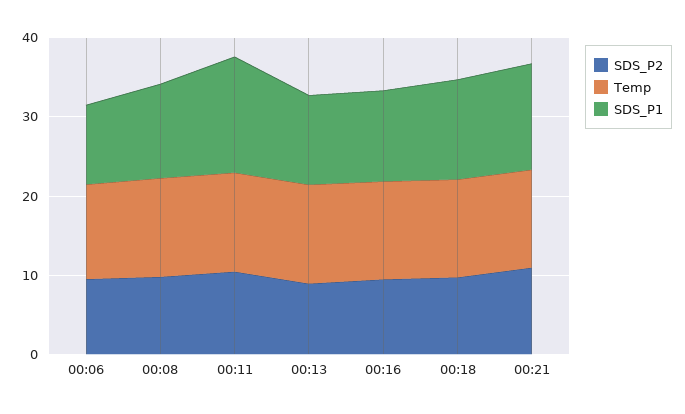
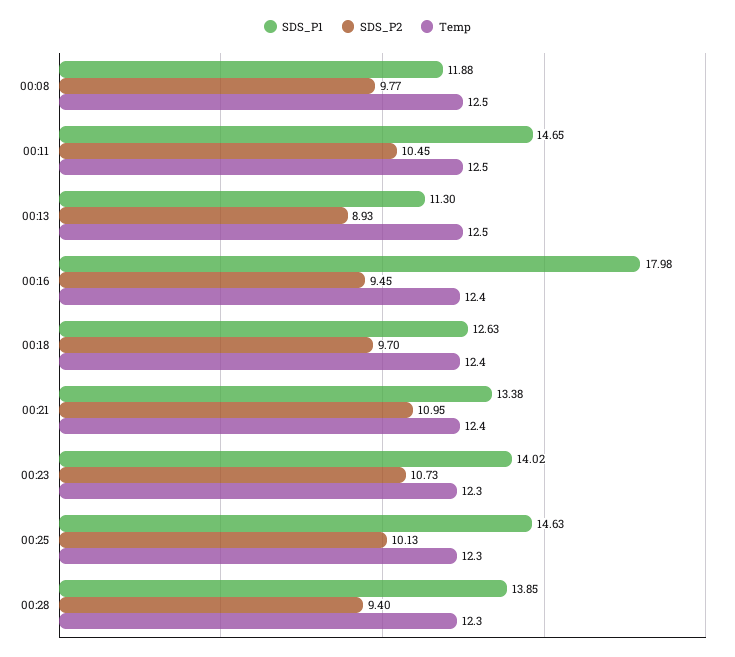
SDS_P2, 00:06: 10 -> none
Temp, 00:06: 12 -> none
SDS_P1, 00:06: 10 -> none
SDS_P1, 00:16: 12 -> 17.98
SDS_P1, 00:23: none -> 14.02
SDS_P2, 00:23: none -> 10.73
Temp, 00:23: none -> 12.3
SDS_P1, 00:25: none -> 14.63
SDS_P2, 00:25: none -> 10.13
Temp, 00:25: none -> 12.3
SDS_P1, 00:28: none -> 13.85
SDS_P2, 00:28: none -> 9.4
Temp, 00:28: none -> 12.3

